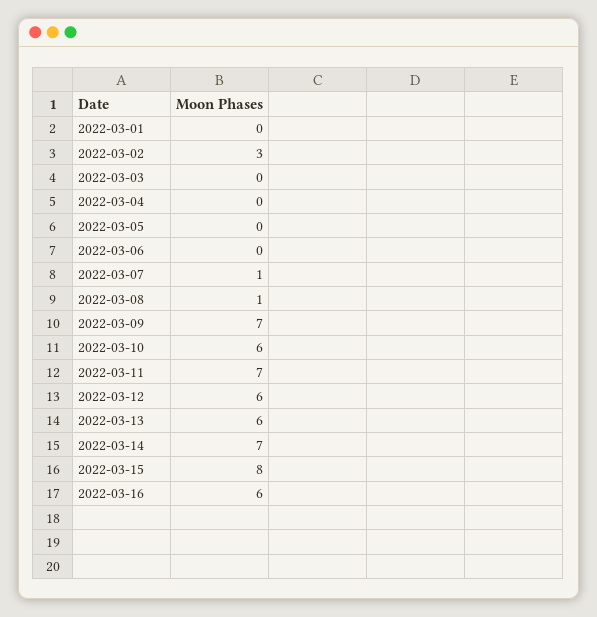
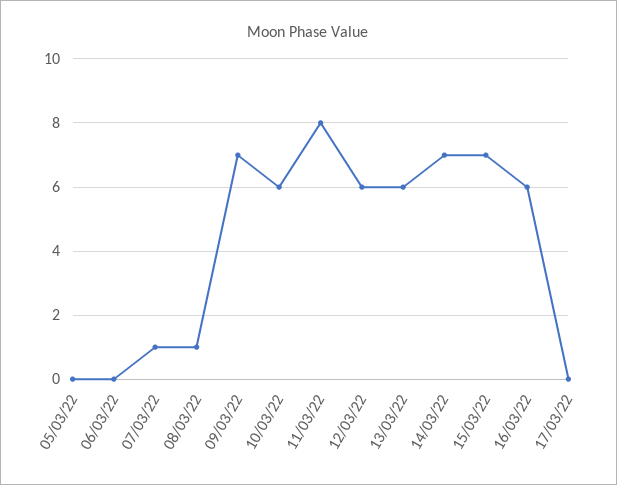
2022-03-01: 0 -> none
2022-03-02: 3 -> none
2022-03-03: 0 -> none
2022-03-04: 0 -> none
2022-03-11: 7 -> 8
2022-03-15: 8 -> 7
17/03/22: none -> 0

